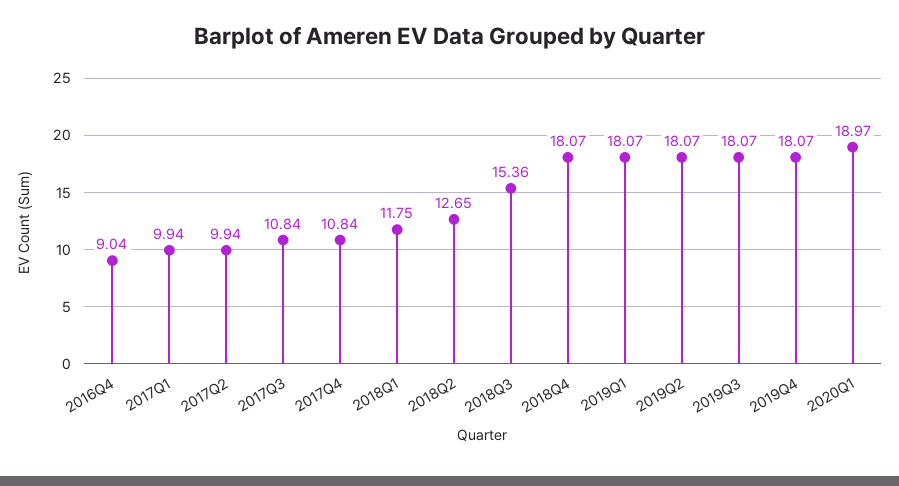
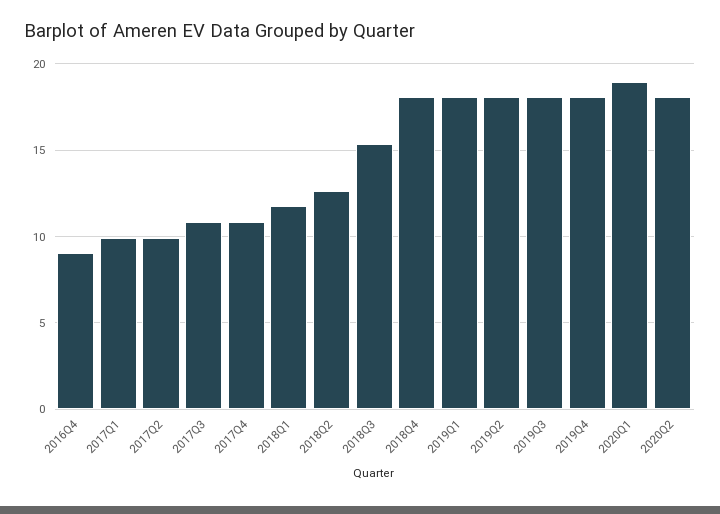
2020Q2: none -> 18

